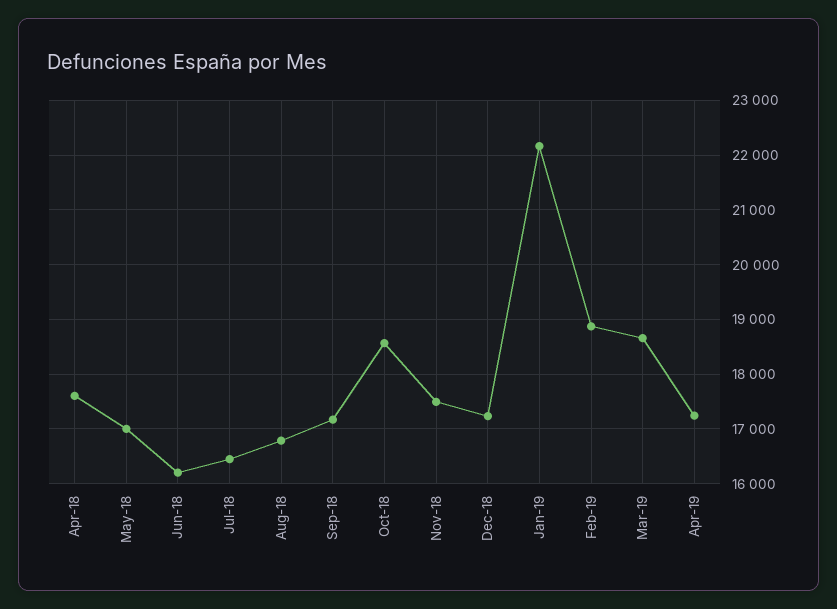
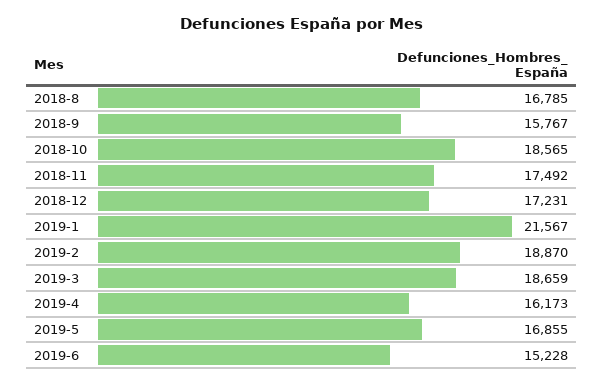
Apr-18: 17600 -> none
May-18: 17000 -> none
Jun-18: 16200 -> none
Jul-18: 16400 -> none
Sep-18: 17200 -> 15767
Jan-19: 22200 -> 21567
Apr-19: 17200 -> 16173
2019-5: none -> 16855
2019-6: none -> 15228

